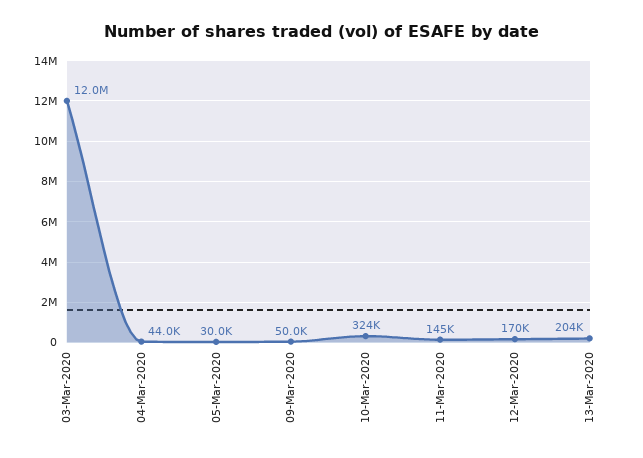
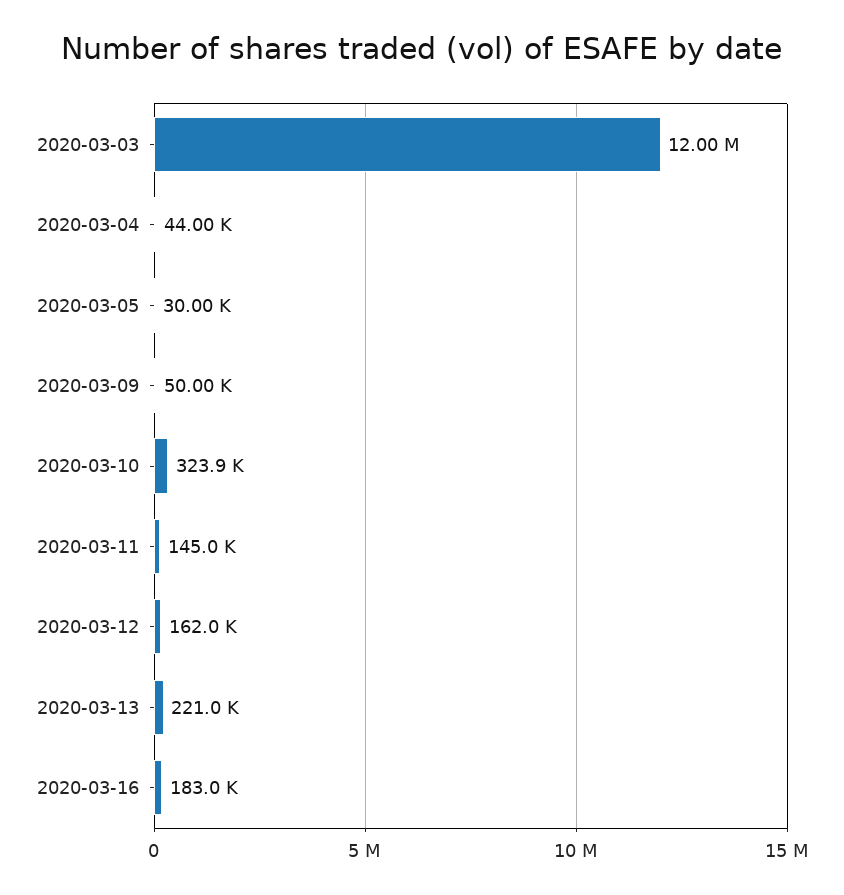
12-Mar-2020: 170000 -> 162000
13-Mar-2020: 204000 -> 221000
2020-03-16: none -> 183000

